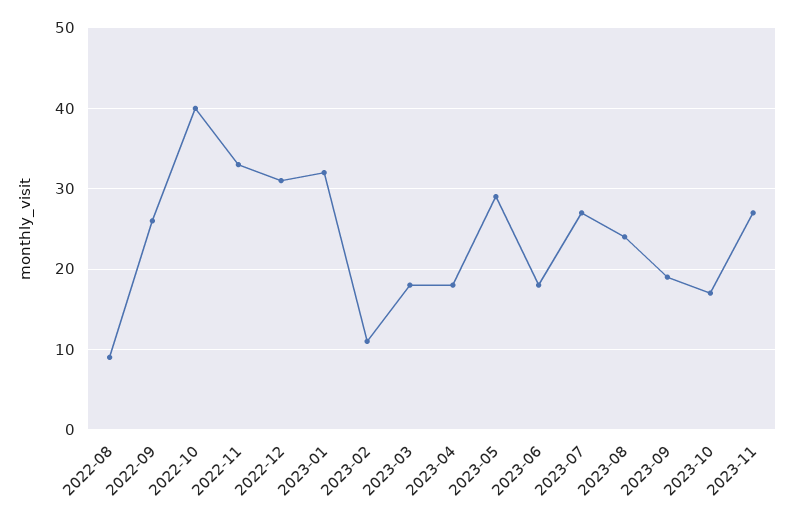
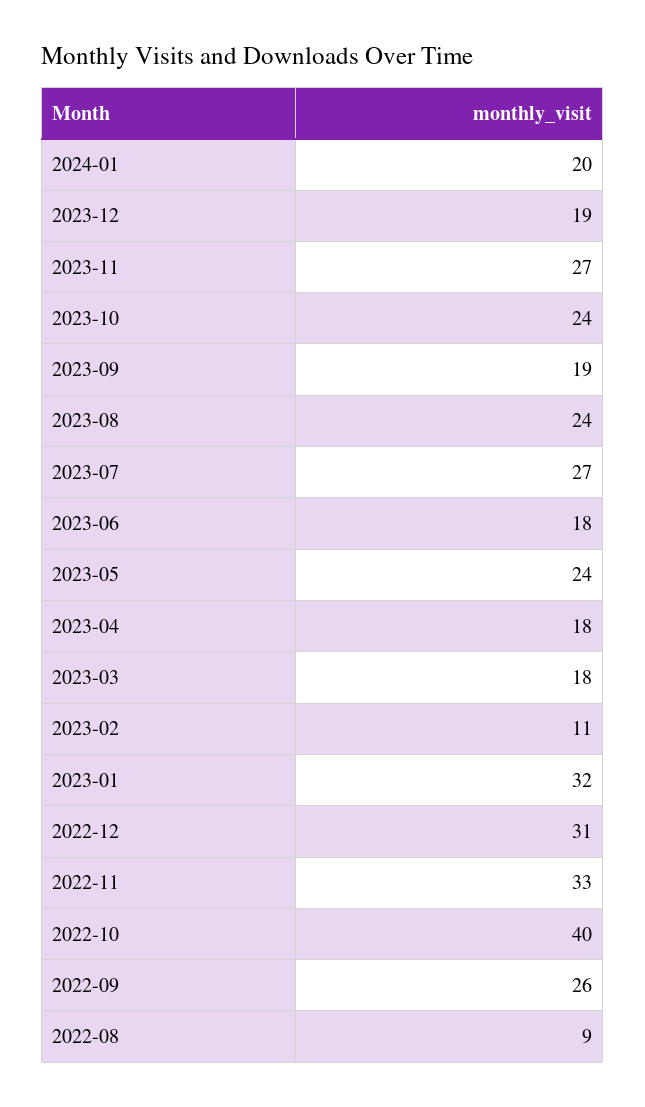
2023-05: 29 -> 24
2023-10: 17 -> 24
2024-01: none -> 20
2023-12: none -> 19

